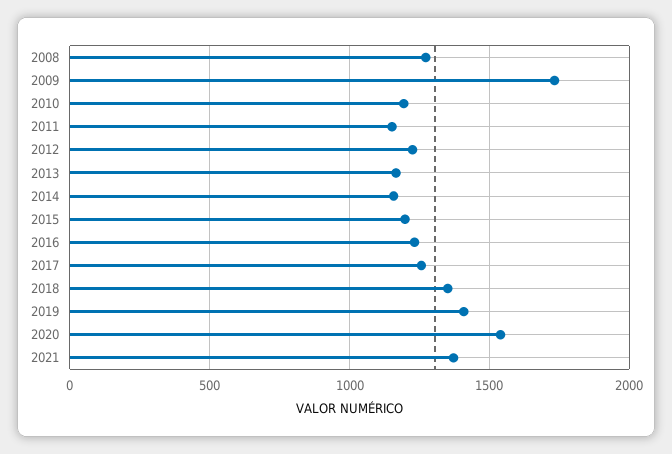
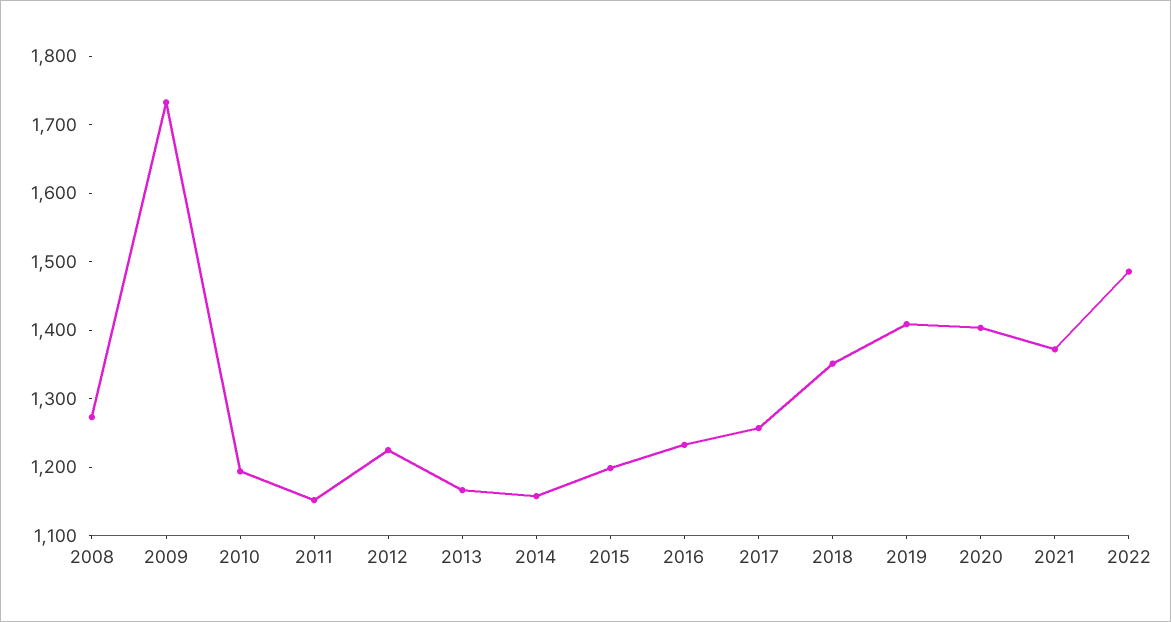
2020: 1550 -> 1400
2022: none -> 1480

